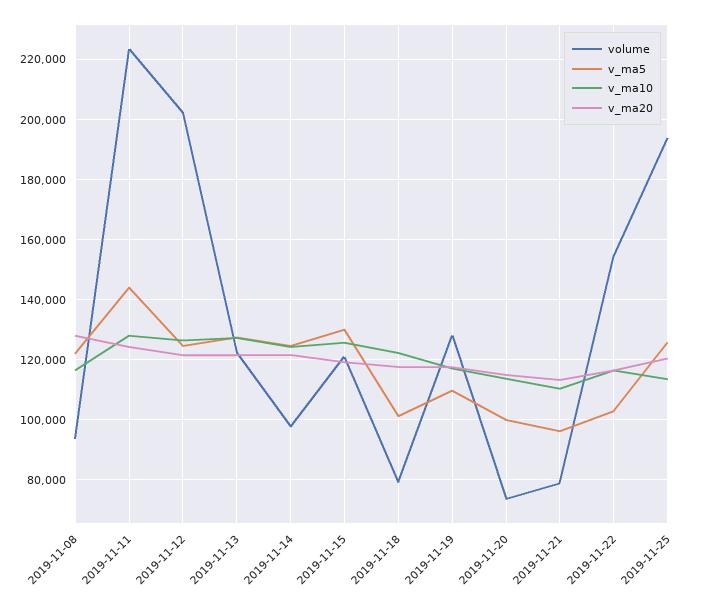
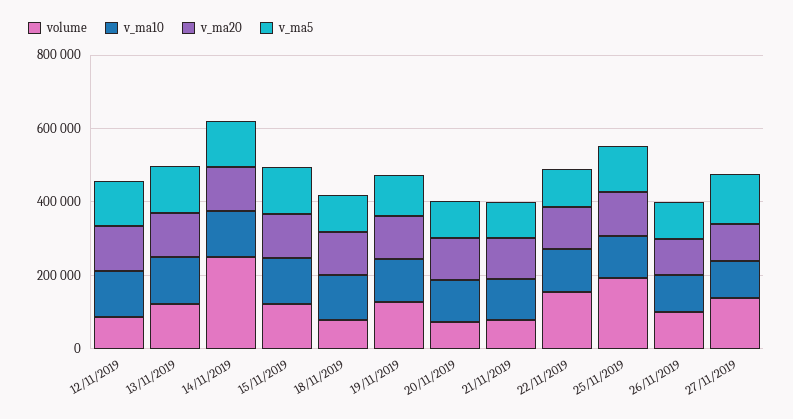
volume, 2019-11-08: 94000 -> none
v_ma5, 2019-11-08: 122000 -> none
v_ma10, 2019-11-08: 116000 -> none
v_ma20, 2019-11-08: 128000 -> none
volume, 2019-11-11: 224000 -> none
v_ma5, 2019-11-11: 144000 -> none
v_ma10, 2019-11-11: 128000 -> none
v_ma20, 2019-11-11: 124000 -> none
volume, 2019-11-12: 202000 -> 100000
volume, 2019-11-14: 98000 -> 250000
volume, 26/11/2019: none -> 100000
v_ma10, 26/11/2019: none -> 100000
v_ma20, 26/11/2019: none -> 100000
v_ma5, 26/11/2019: none -> 100000
volume, 27/11/2019: none -> 150000
v_ma10, 27/11/2019: none -> 100000
v_ma20, 27/11/2019: none -> 100000
v_ma5, 27/11/2019: none -> 150000

